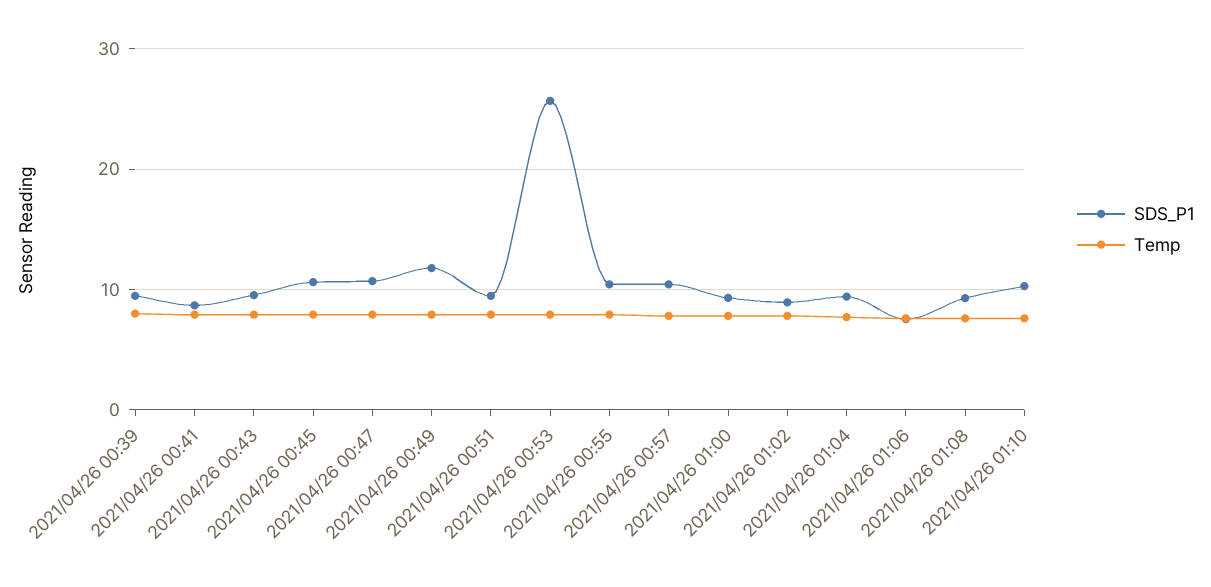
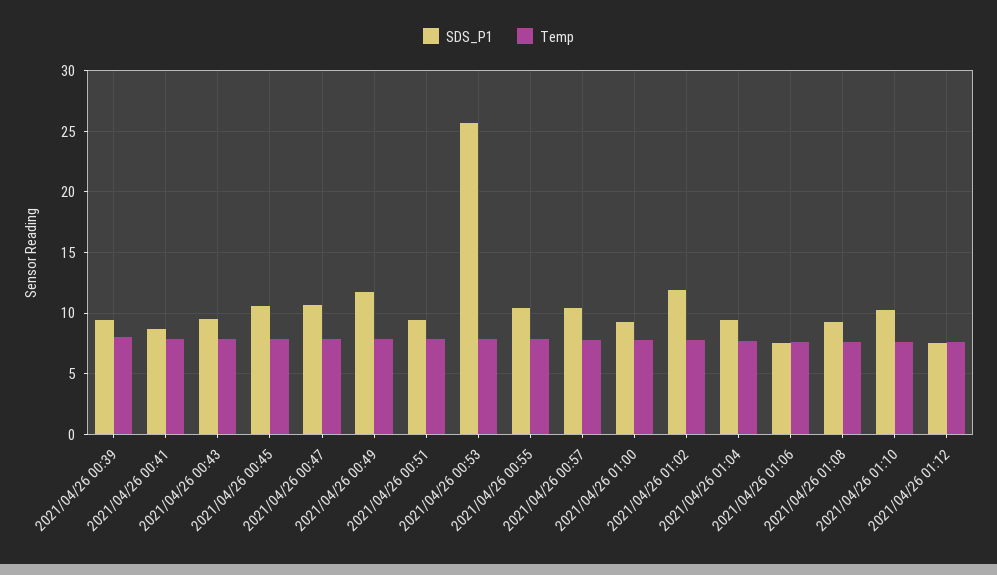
SDS_P1, 2021/04/26 01:02: 9 -> 12
SDS_P1, 2021/04/26 01:12: none -> 7.5
Temp, 2021/04/26 01:12: none -> 7.5

